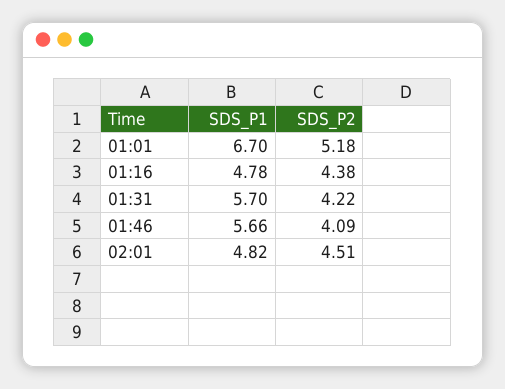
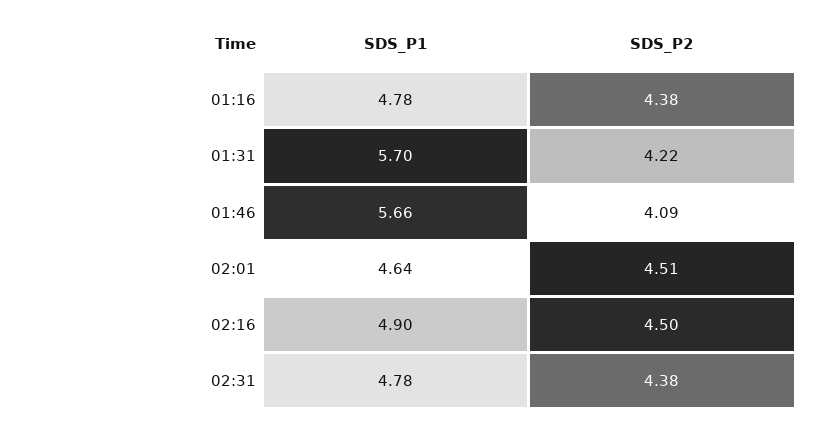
SDS_P1, 01:01: 6.7 -> none
SDS_P2, 01:01: 5.18 -> none
SDS_P1, 02:01: 4.82 -> 4.64
SDS_P1, 02:16: none -> 4.9
SDS_P2, 02:16: none -> 4.5
SDS_P1, 02:31: none -> 4.78
SDS_P2, 02:31: none -> 4.38

